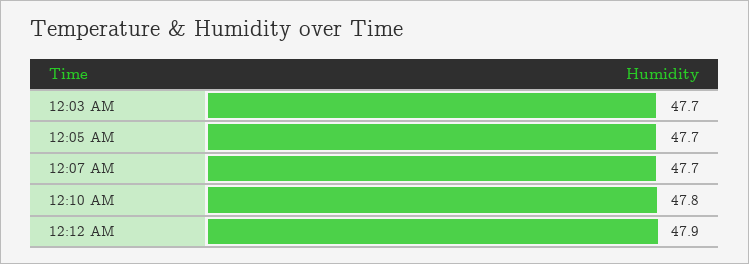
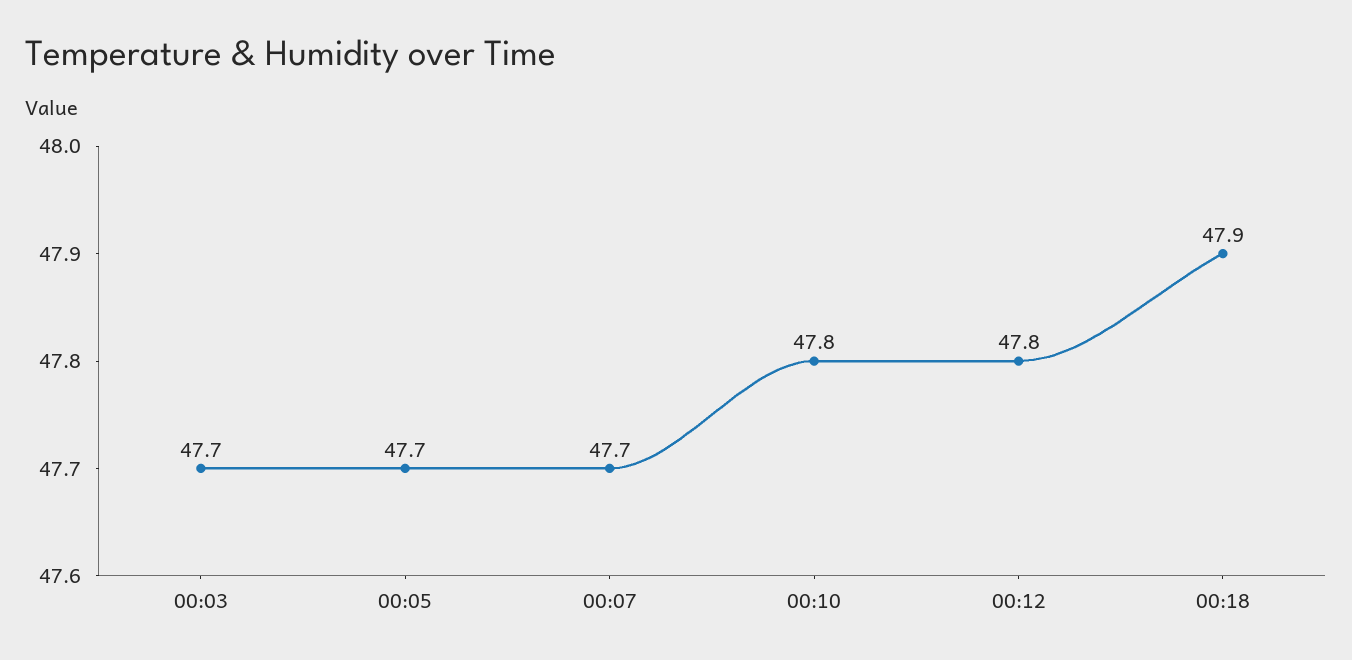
12:12 AM: 47.9 -> 47.8
00:18: none -> 47.9

